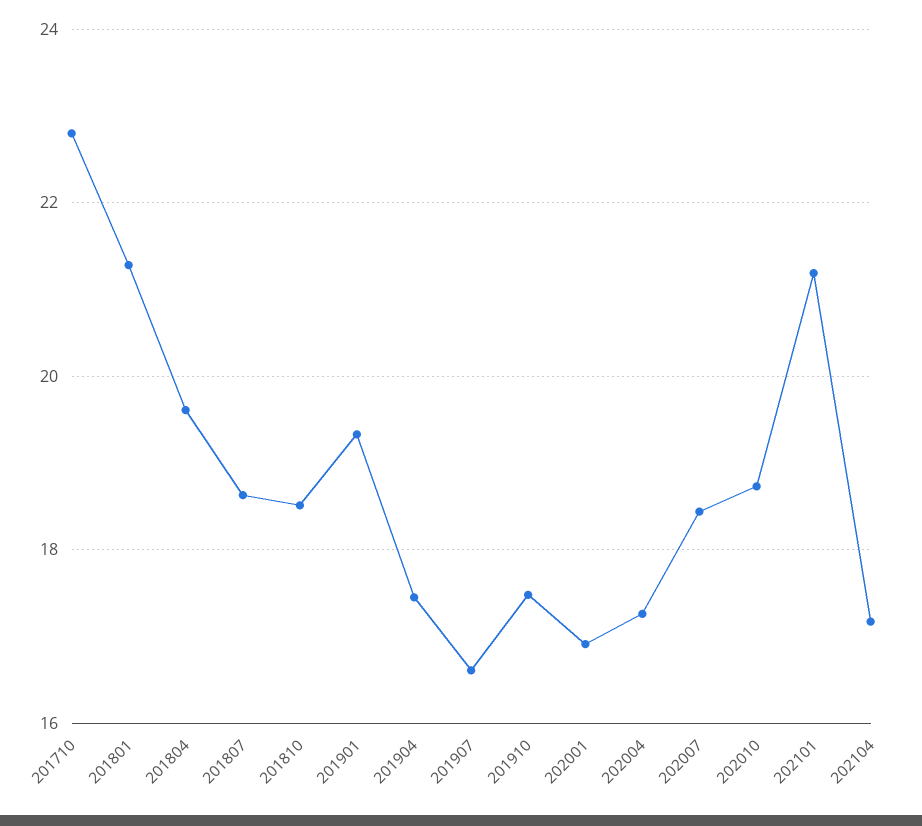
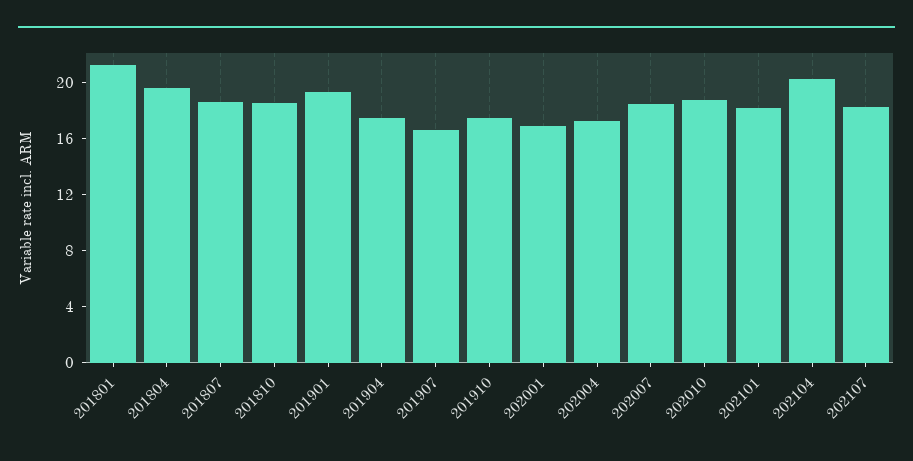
201710: 22.8 -> none
202101: 21.2 -> 18
202104: 17.2 -> 20
202107: none -> 18

